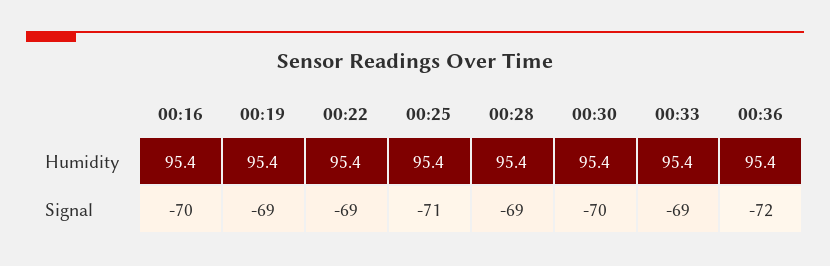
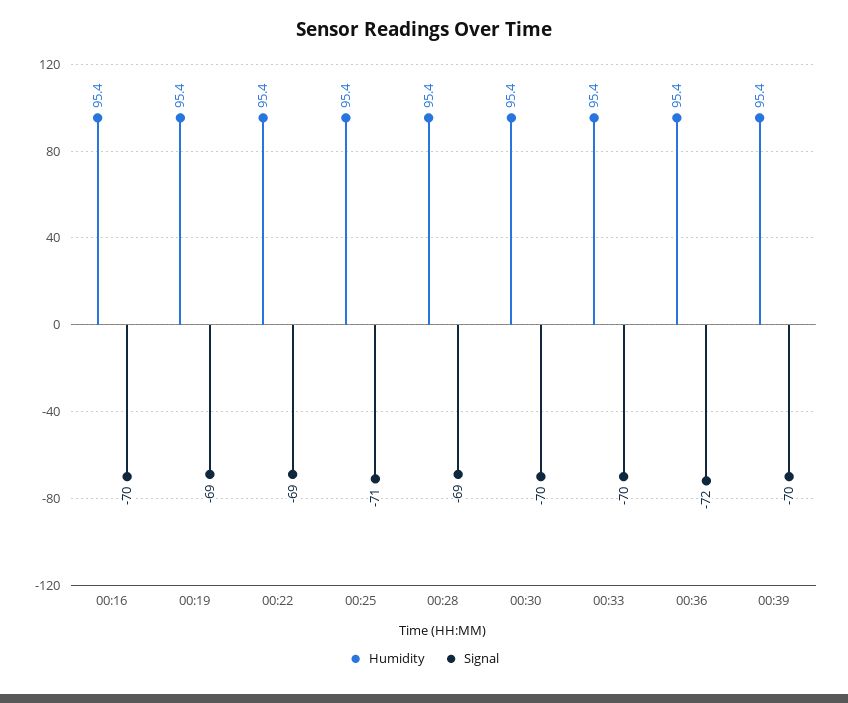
Signal, 00:33: -69 -> -70
Humidity, 00:39: none -> 95.4
Signal, 00:39: none -> -70

